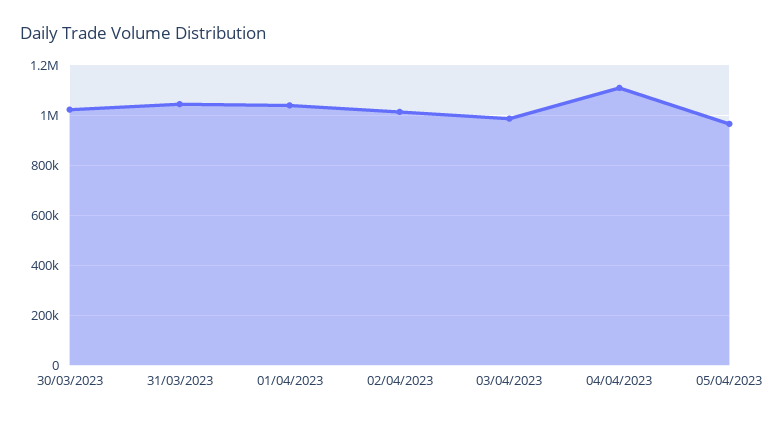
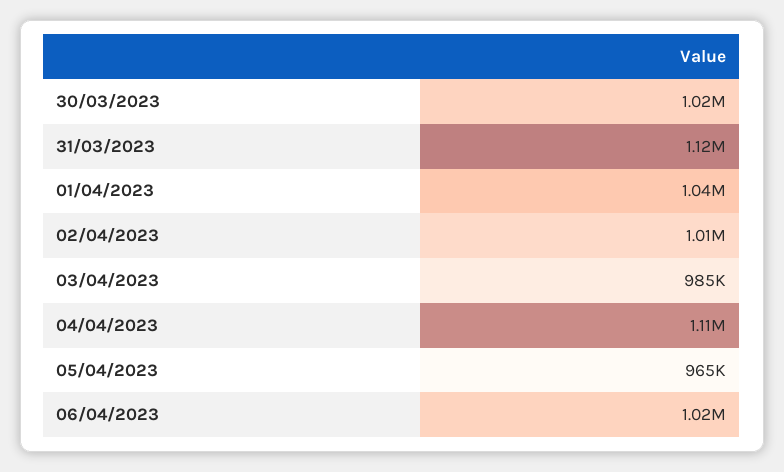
31/03/2023: 1050000 -> 1120000
06/04/2023: none -> 1020000

